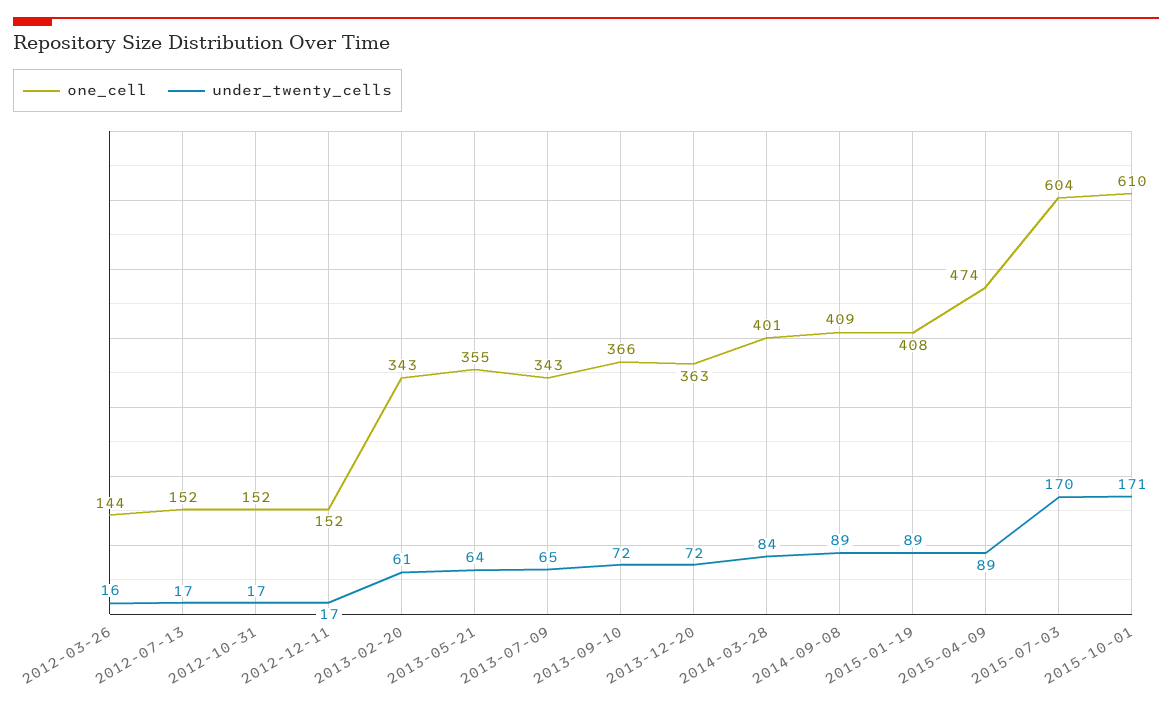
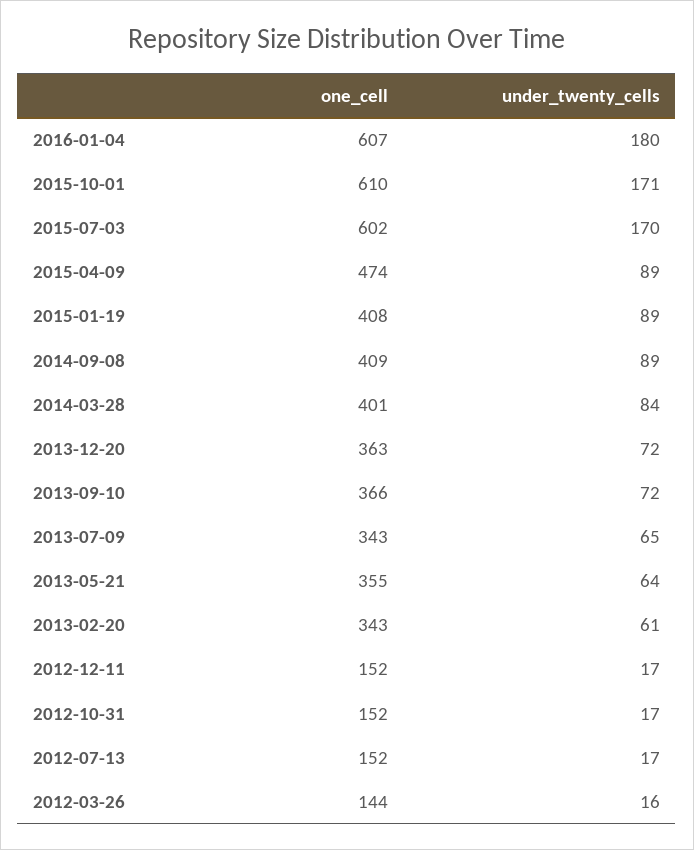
one_cell, 2015-07-03: 604 -> 602
one_cell, 2016-01-04: none -> 607
under_twenty_cells, 2016-01-04: none -> 180

